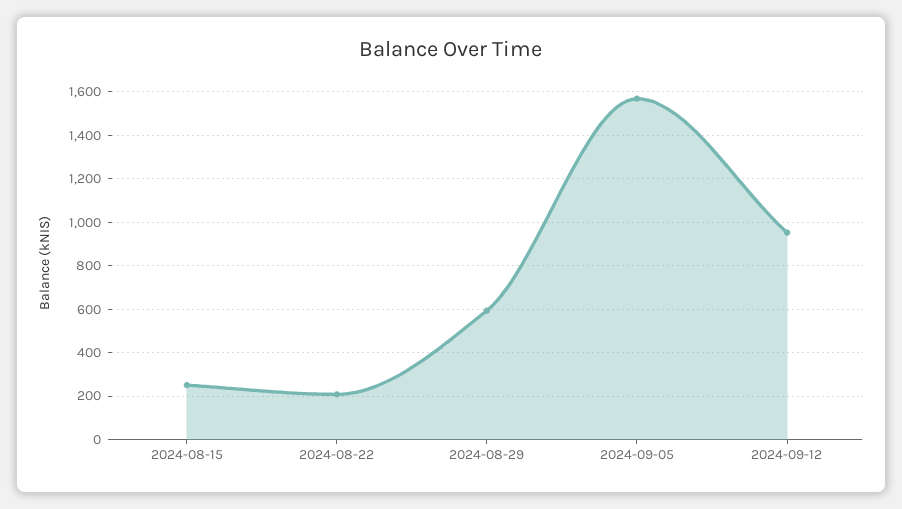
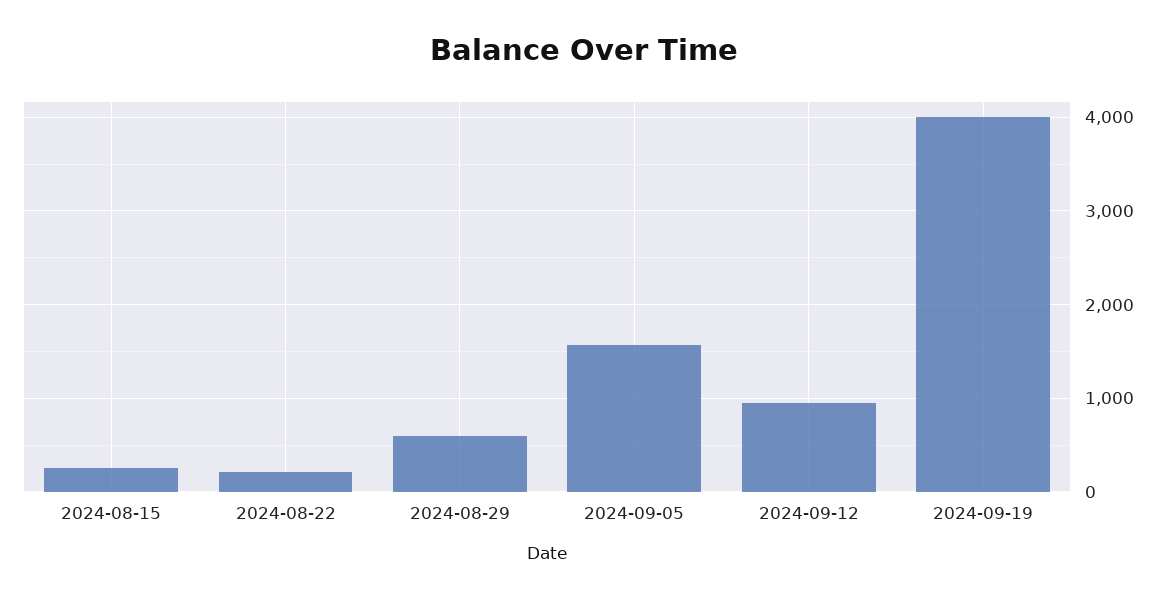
2024-09-19: none -> 4000

